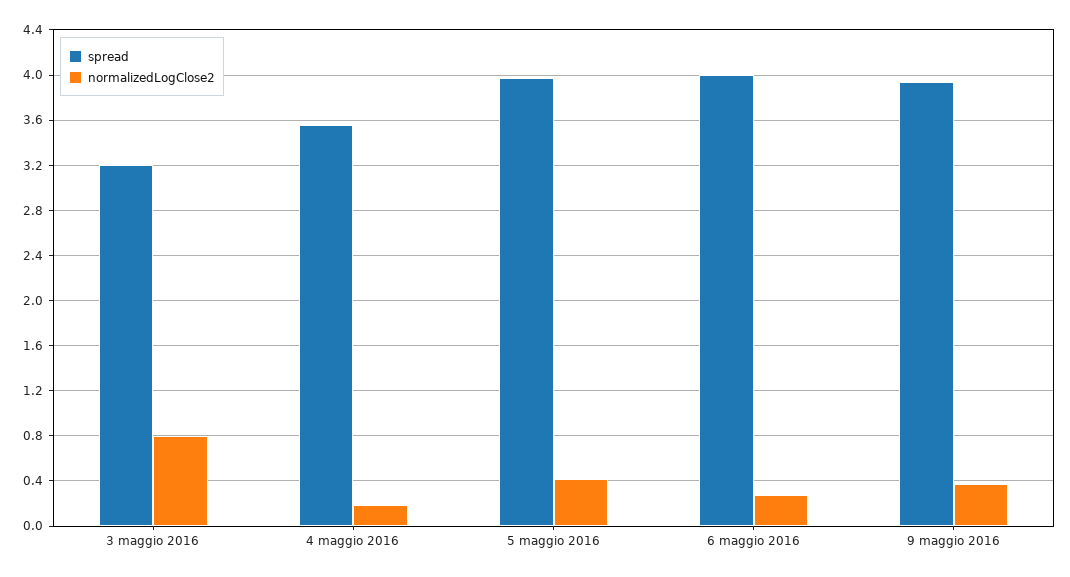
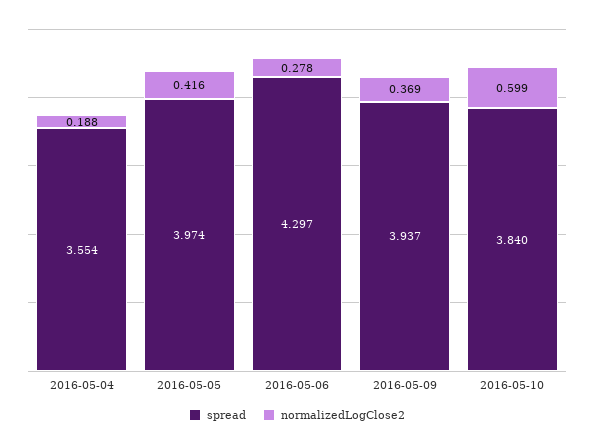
spread, 3 maggio 2016: 3.2 -> none
normalizedLogClose2, 3 maggio 2016: 0.8 -> none
spread, 6 maggio 2016: 4 -> 4.297
spread, 2016-05-10: none -> 3.84
normalizedLogClose2, 2016-05-10: none -> 0.599

